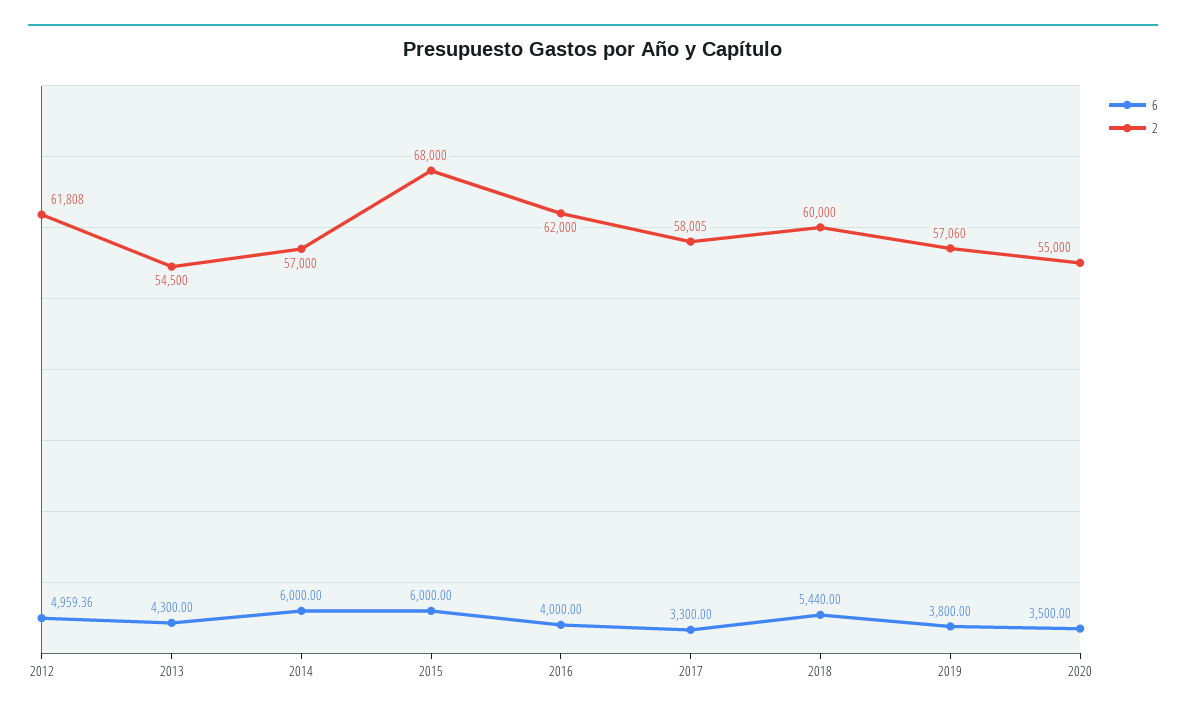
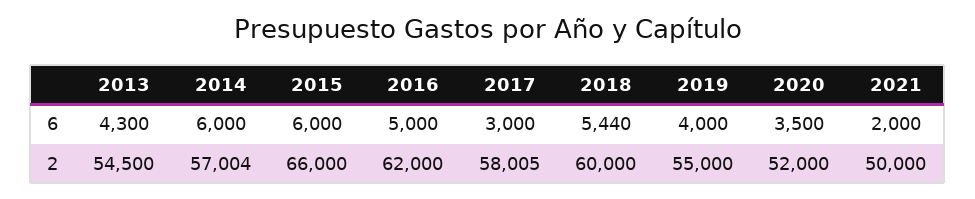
6, 2012: 4959.36 -> none
2, 2012: 61808 -> none
2, 2014: 57000 -> 57004
2, 2015: 68000 -> 66000
6, 2016: 4000 -> 5000
6, 2017: 3300 -> 3000
6, 2019: 3800 -> 4000
2, 2019: 57060 -> 55000
2, 2020: 55000 -> 52000
6, 2021: none -> 2000
2, 2021: none -> 50000

